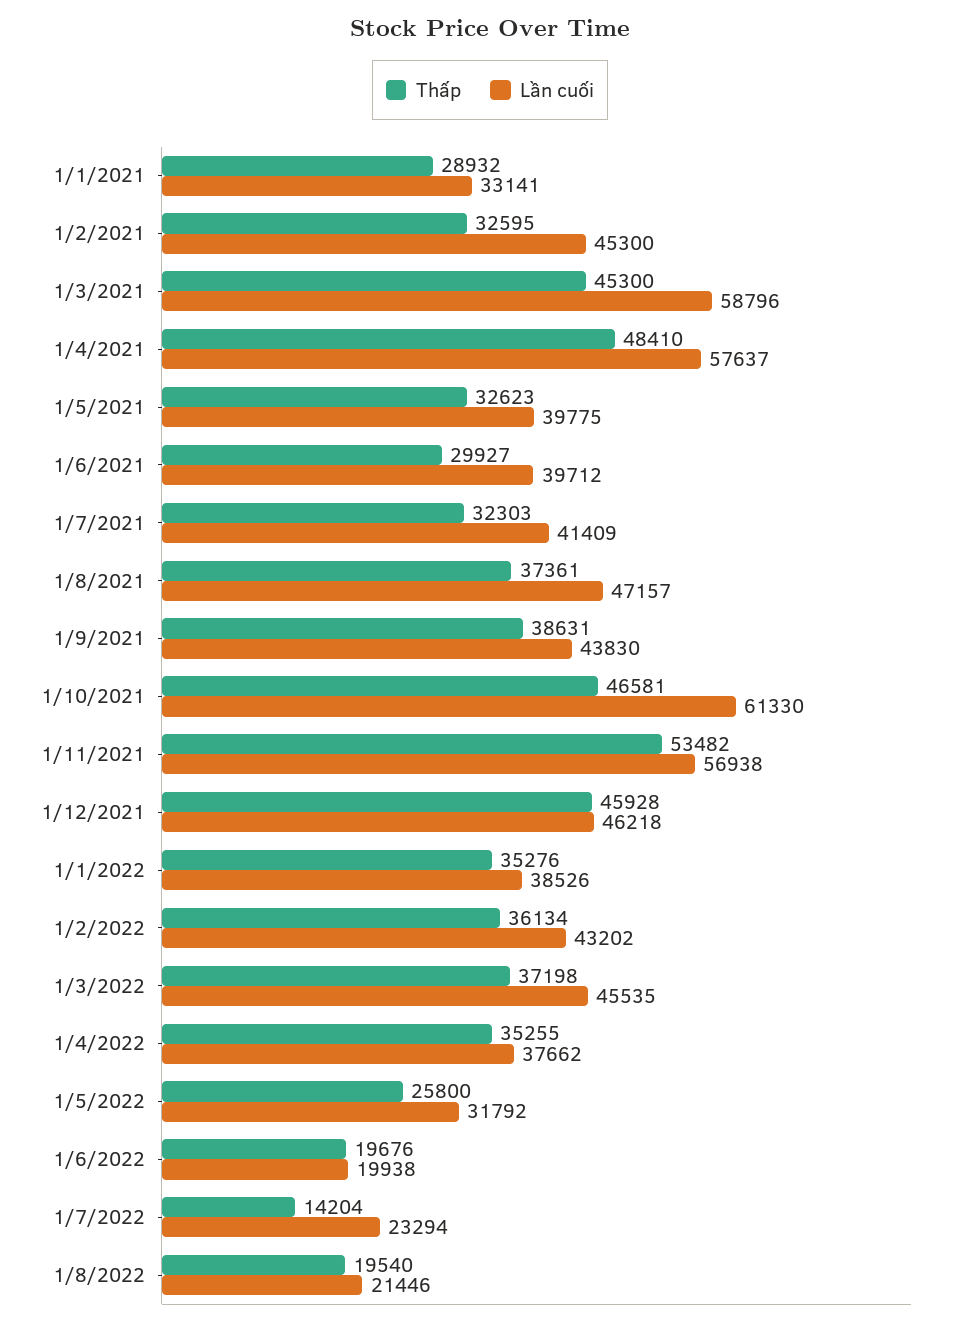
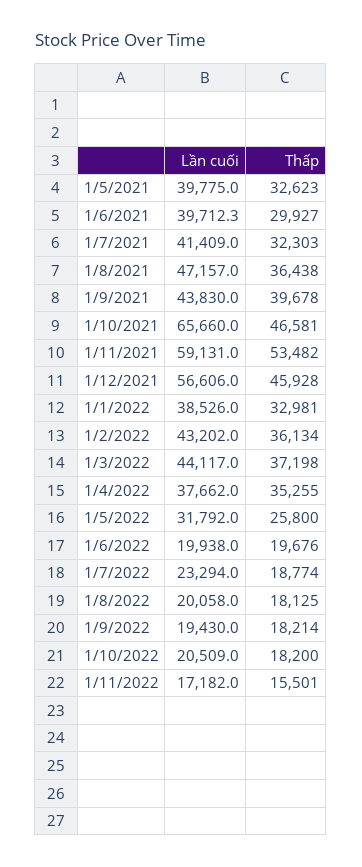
Thấp, 1/1/2021: 28932 -> none
Lần cuối, 1/1/2021: 33141 -> none
Thấp, 1/2/2021: 32595 -> none
Lần cuối, 1/2/2021: 45300 -> none
Thấp, 1/3/2021: 45300 -> none
Lần cuối, 1/3/2021: 58796 -> none
Thấp, 1/4/2021: 48410 -> none
Lần cuối, 1/4/2021: 57637 -> none
Thấp, 1/8/2021: 37361 -> 36438
Thấp, 1/9/2021: 38631 -> 39678
Lần cuối, 1/10/2021: 61330 -> 65660
Lần cuối, 1/11/2021: 56938 -> 59131
Lần cuối, 1/12/2021: 46218 -> 56606
Thấp, 1/1/2022: 35276 -> 32981
Lần cuối, 1/3/2022: 45535 -> 44117
Thấp, 1/7/2022: 14204 -> 18774
Thấp, 1/8/2022: 19540 -> 18125
Lần cuối, 1/8/2022: 21446 -> 20058
Lần cuối, 1/9/2022: none -> 19430
Thấp, 1/9/2022: none -> 18214
Lần cuối, 1/10/2022: none -> 20509
Thấp, 1/10/2022: none -> 18200
Lần cuối, 1/11/2022: none -> 17182
Thấp, 1/11/2022: none -> 15501

